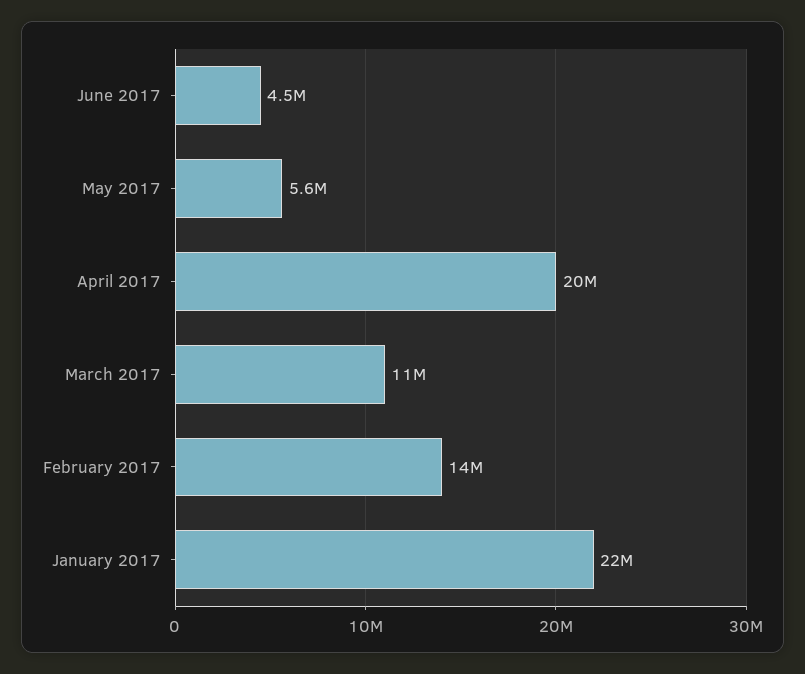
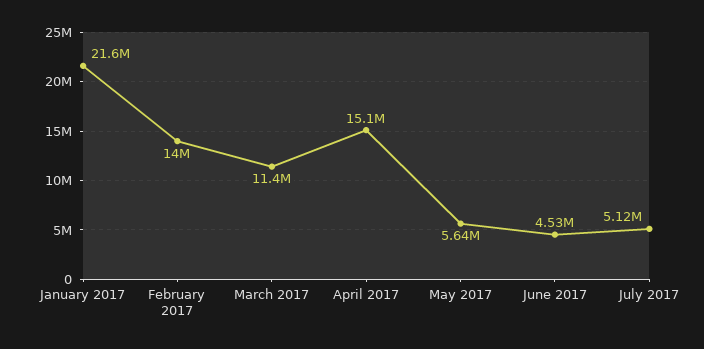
April 2017: 20000000 -> 15100000
July 2017: none -> 5120000

